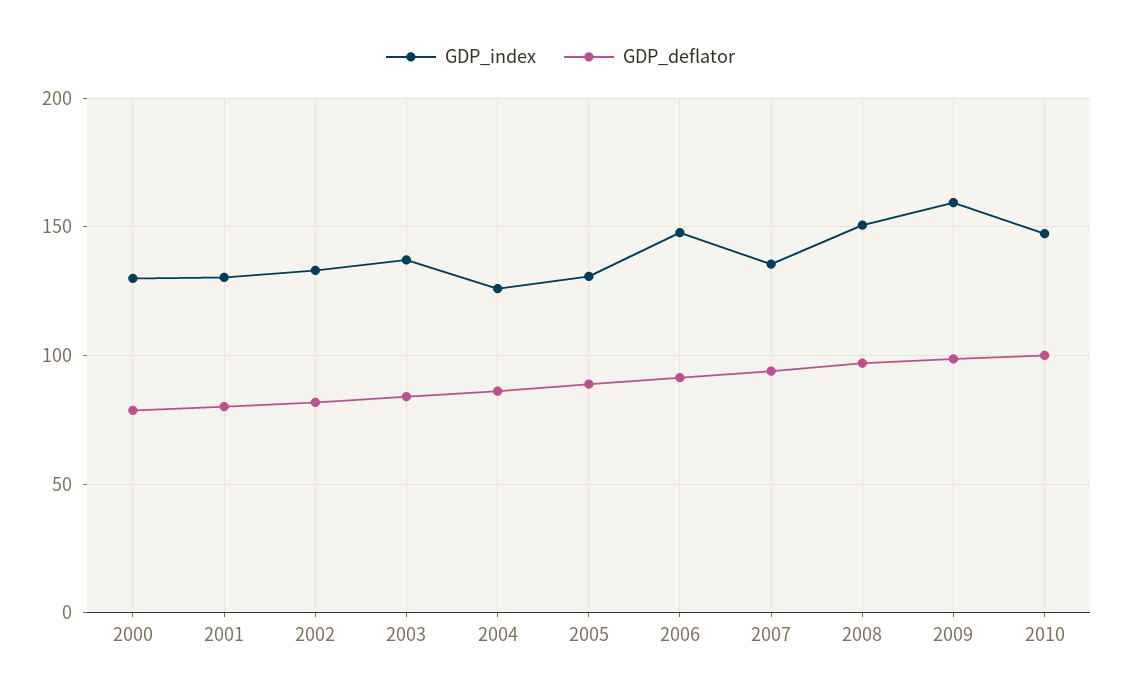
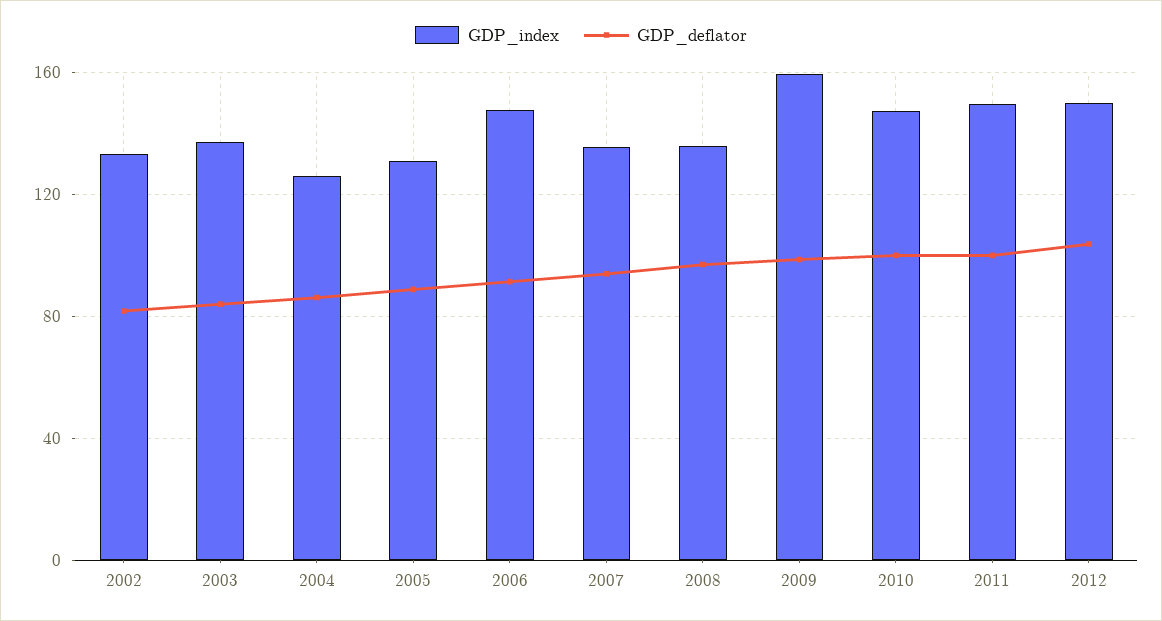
GDP_index, 2000: 130 -> none
GDP_deflator, 2000: 80 -> none
GDP_index, 2001: 130 -> none
GDP_deflator, 2001: 80 -> none
GDP_index, 2008: 150 -> 135
GDP_index, 2011: none -> 150
GDP_deflator, 2011: none -> 100
GDP_index, 2012: none -> 150
GDP_deflator, 2012: none -> 105

